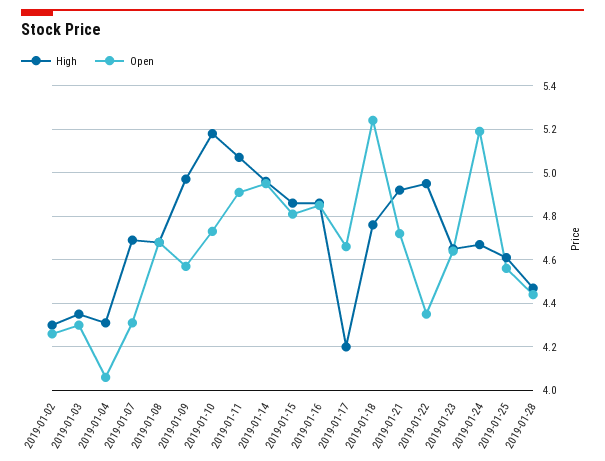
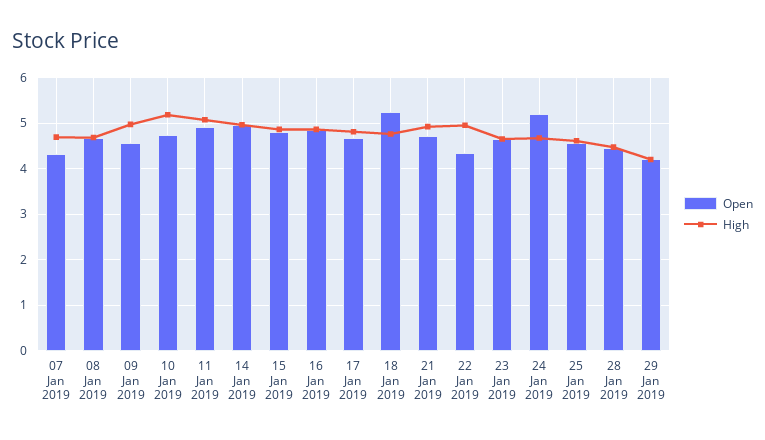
High, 2019-01-02: 4.3 -> none
Open, 2019-01-02: 4.25 -> none
High, 2019-01-03: 4.35 -> none
Open, 2019-01-03: 4.3 -> none
High, 2019-01-04: 4.3 -> none
Open, 2019-01-04: 4.05 -> none
High, 2019-01-17: 4.2 -> 4.8
Open, 29 Jan 2019: none -> 4.2
High, 29 Jan 2019: none -> 4.2

